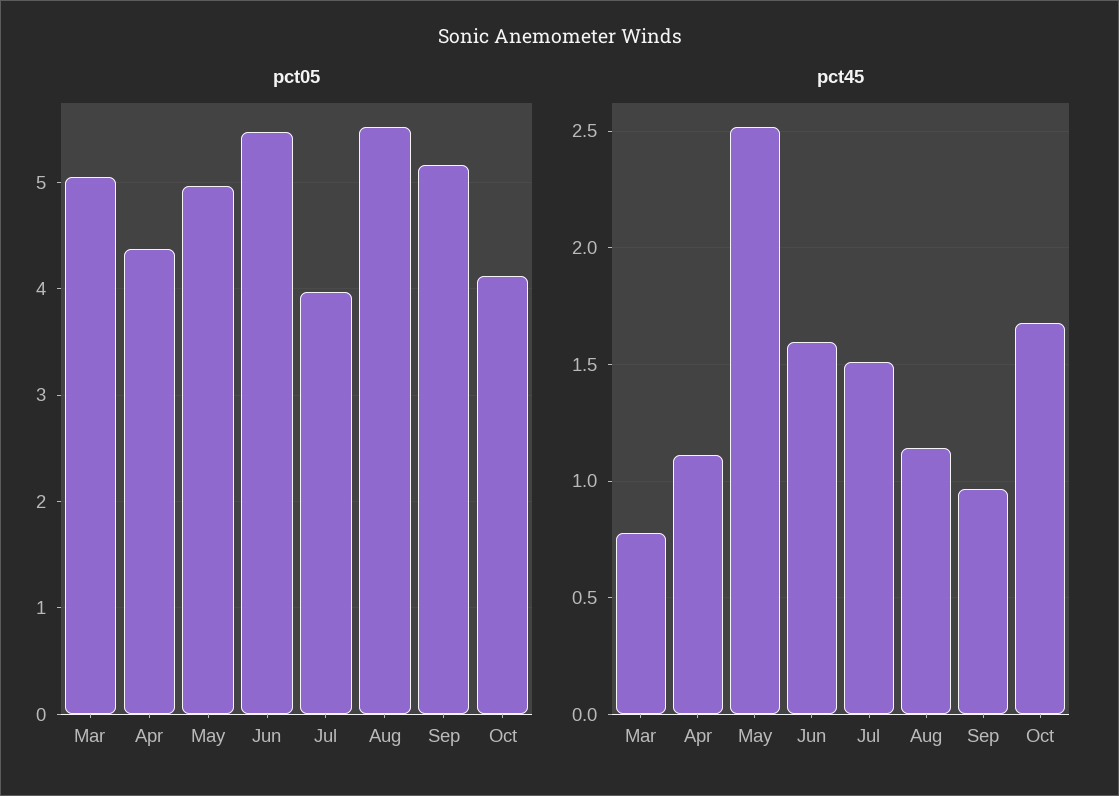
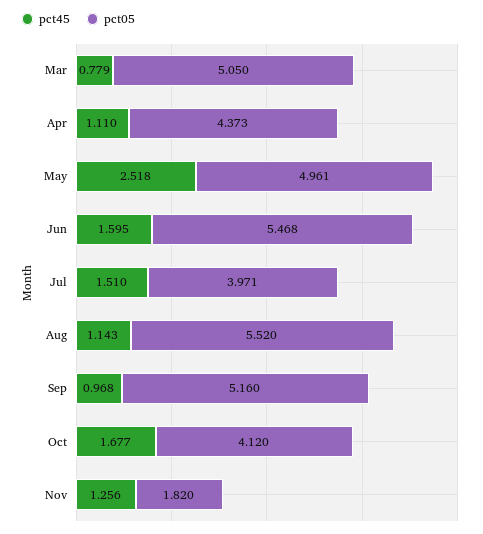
pct45, Nov: none -> 1.256
pct05, Nov: none -> 1.82

